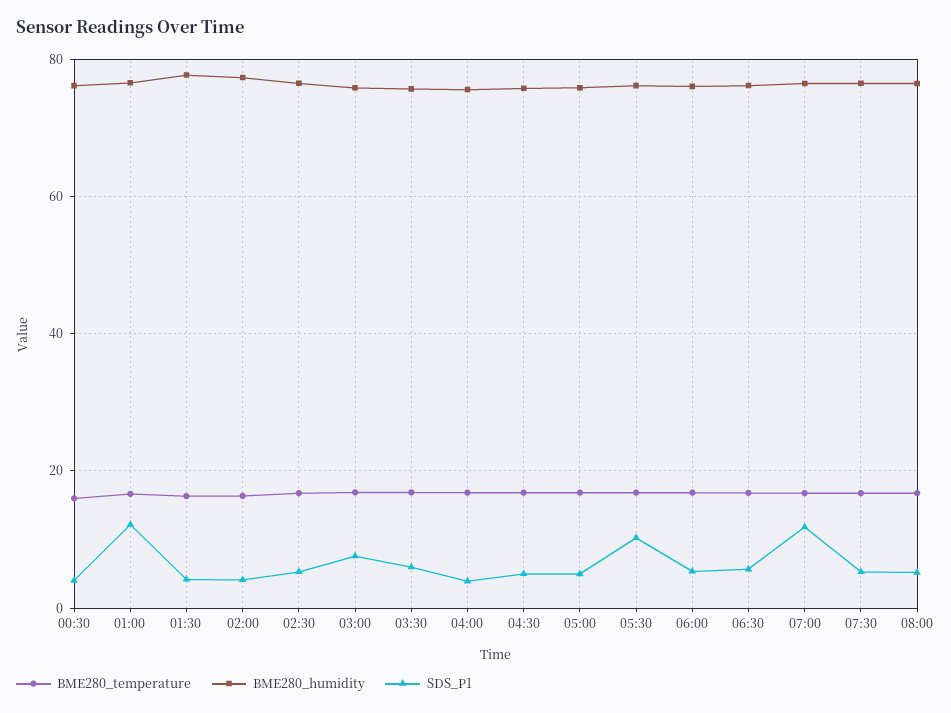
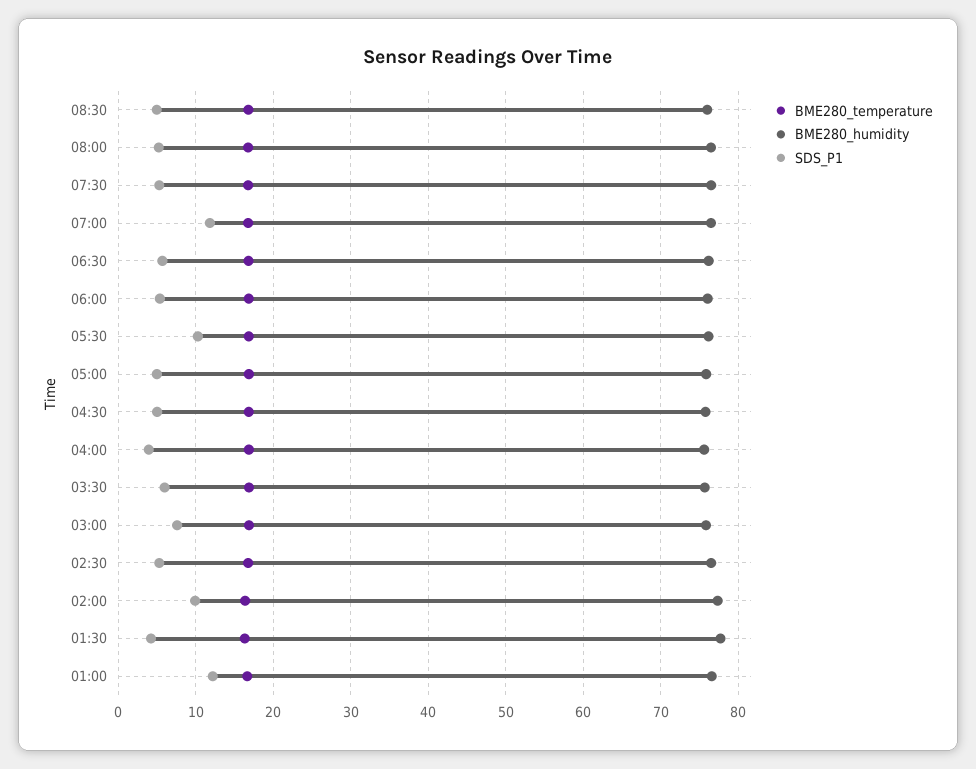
BME280_temperature, 00:30: 16 -> none
BME280_humidity, 00:30: 76 -> none
SDS_P1, 00:30: 4 -> none
SDS_P1, 02:00: 4 -> 10
BME280_temperature, 08:30: none -> 17
BME280_humidity, 08:30: none -> 76
SDS_P1, 08:30: none -> 5

